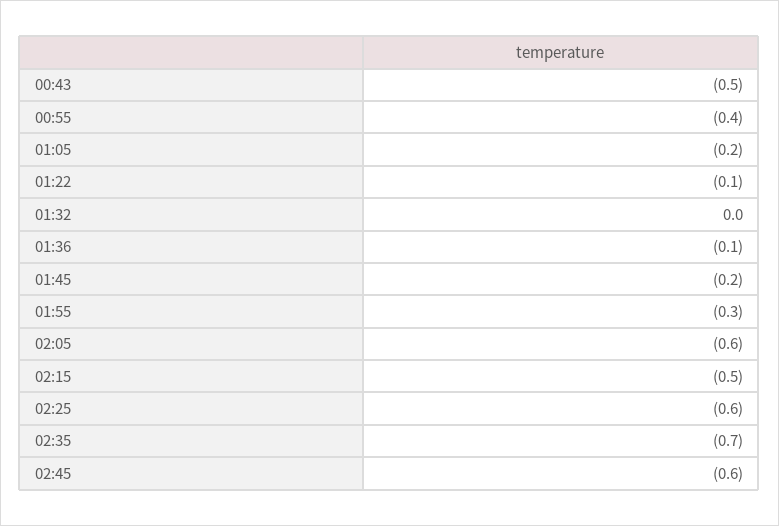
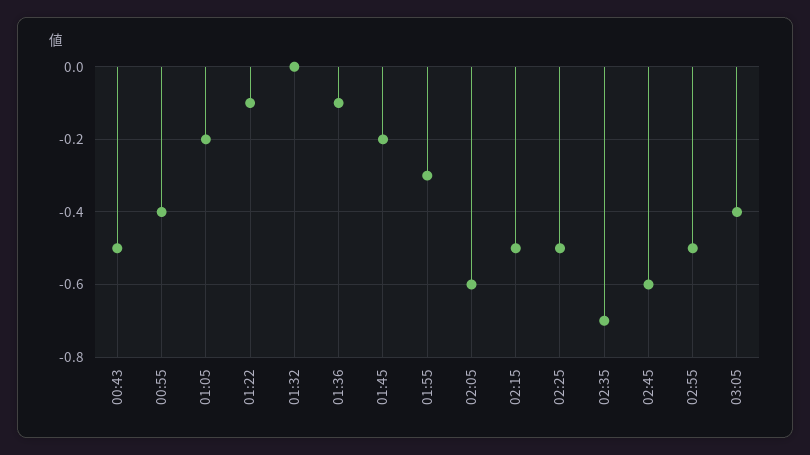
02:25: -0.6 -> -0.5
02:55: none -> -0.5
03:05: none -> -0.4

